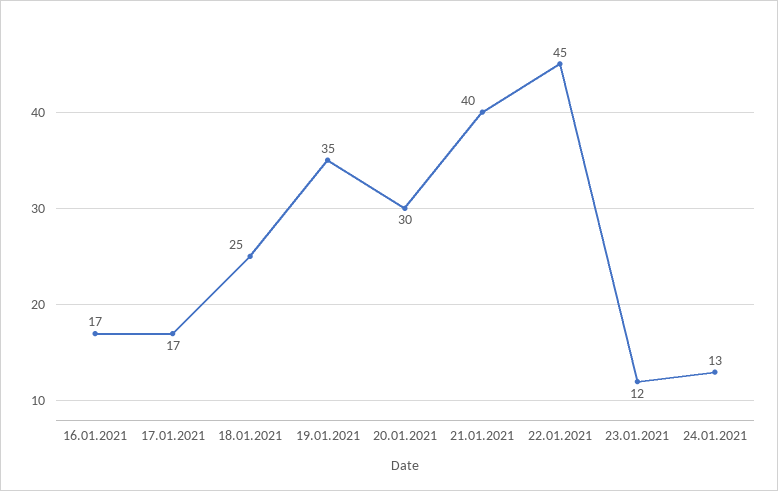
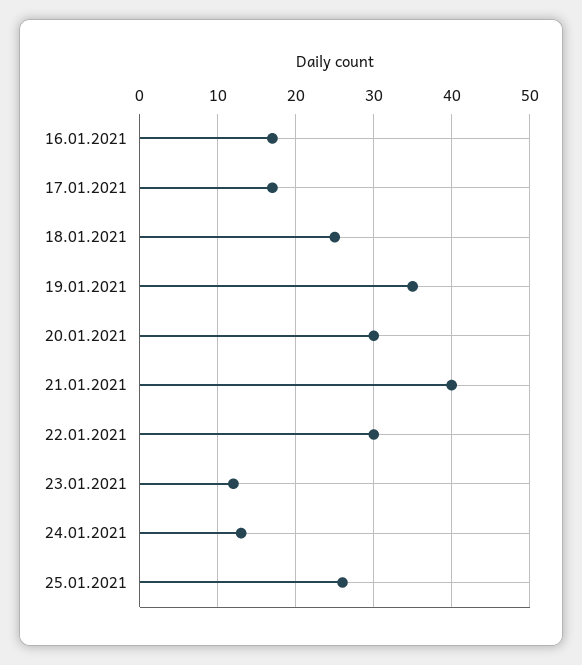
22.01.2021: 45 -> 30
25.01.2021: none -> 26

